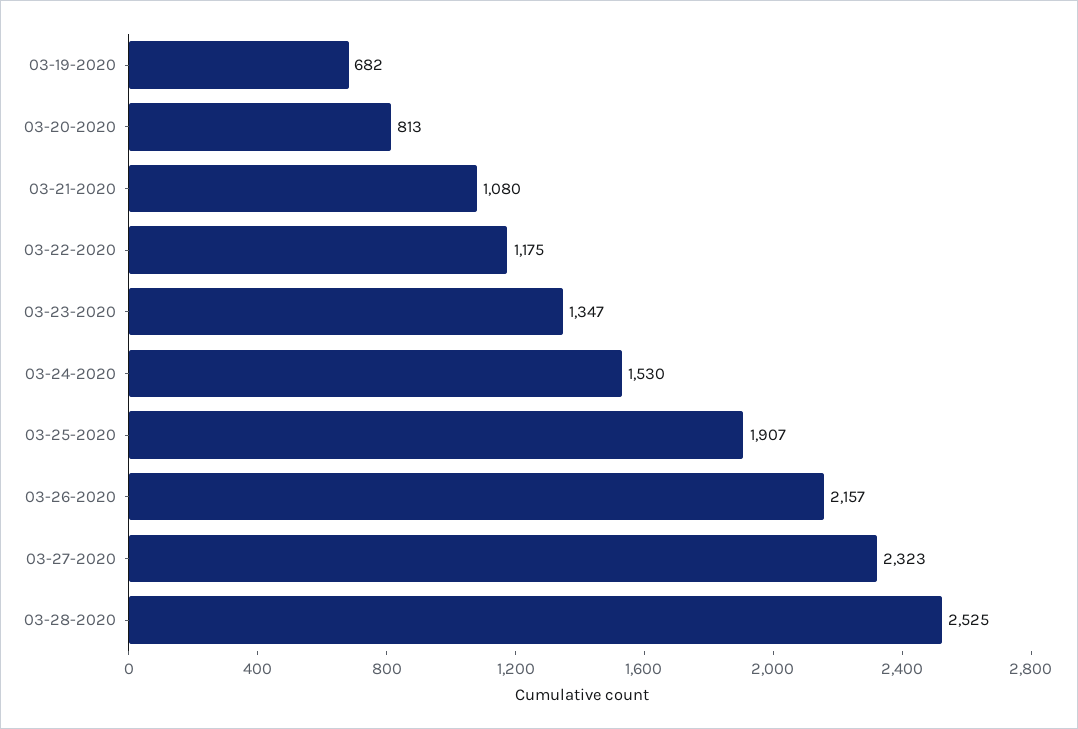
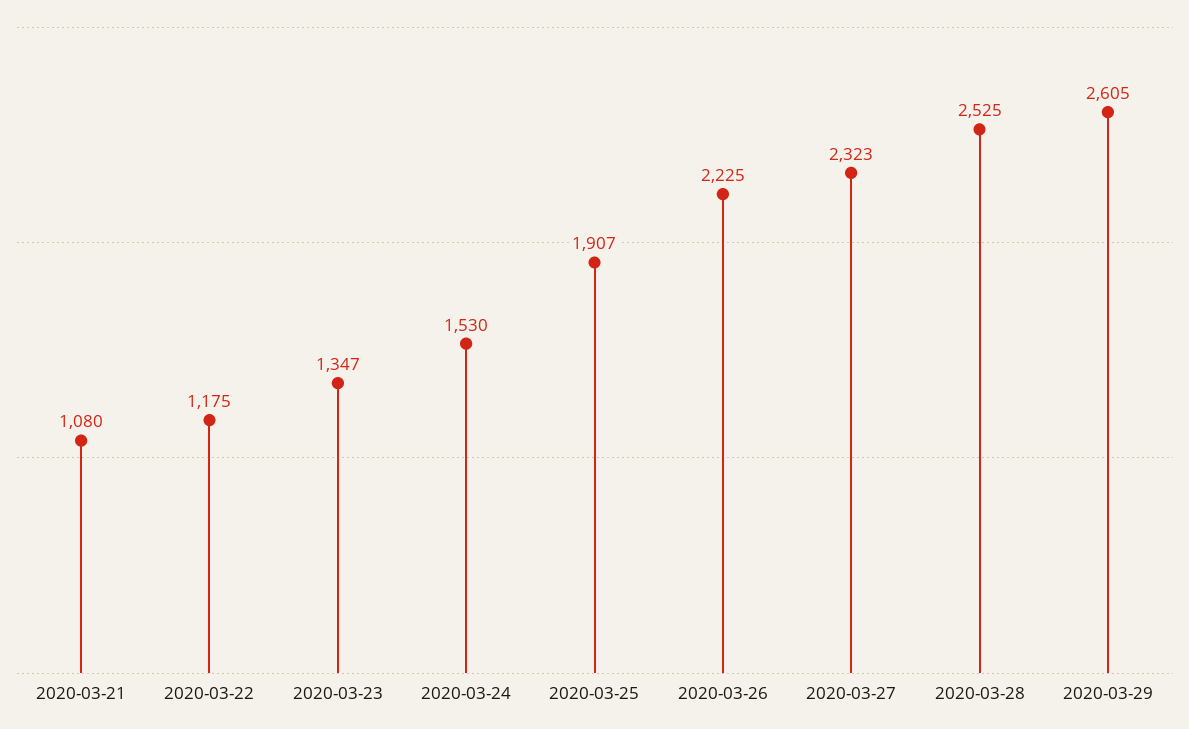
03-19-2020: 682 -> none
03-20-2020: 813 -> none
03-26-2020: 2157 -> 2225
2020-03-29: none -> 2605

